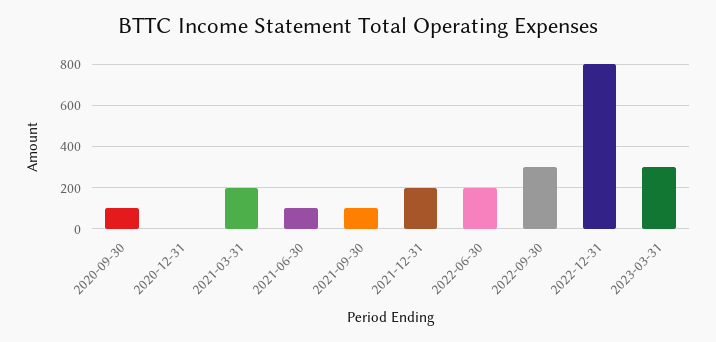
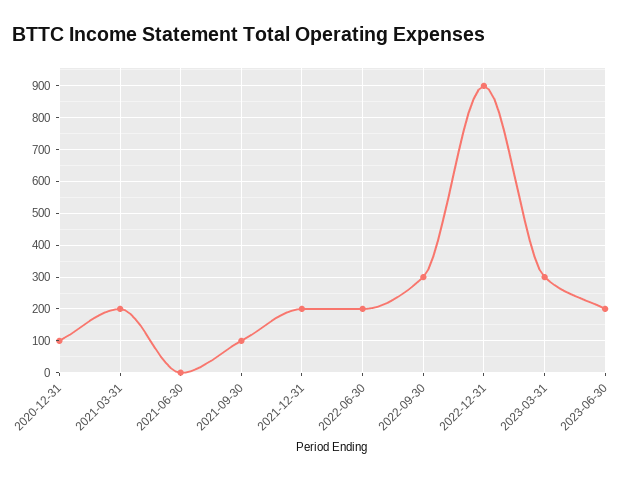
2020-09-30: 100 -> none
2020-12-31: 0 -> 100
2021-06-30: 100 -> 0
2022-12-31: 800 -> 900
2023-06-30: none -> 200

